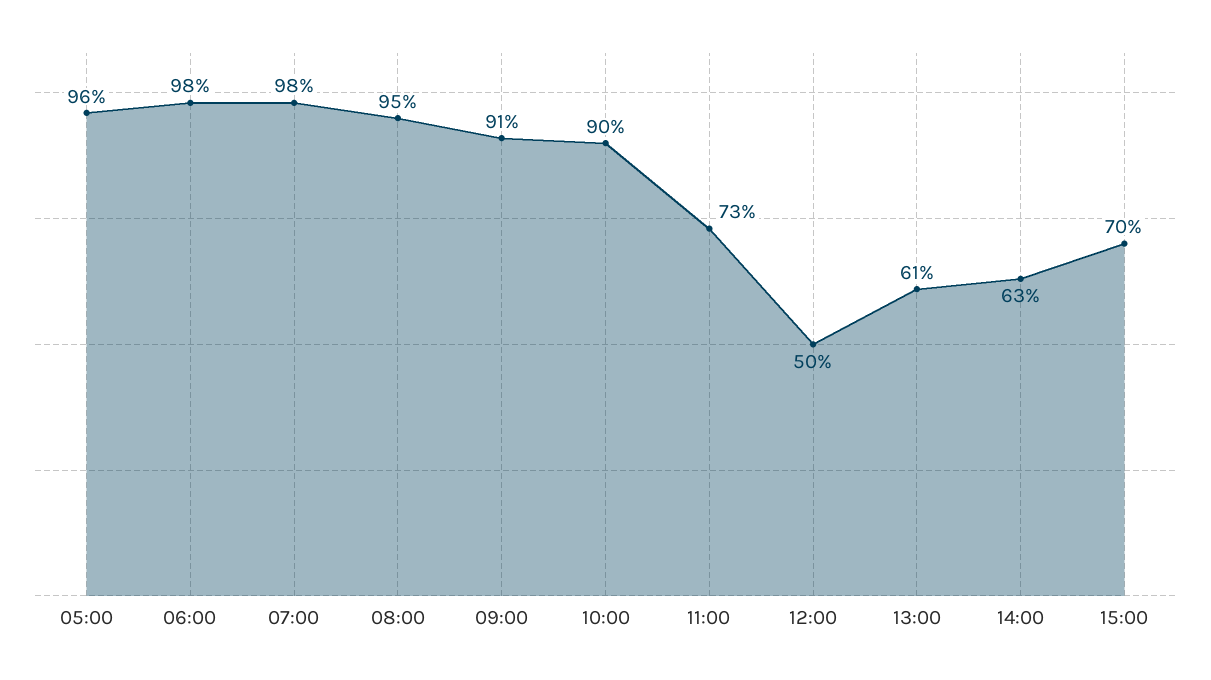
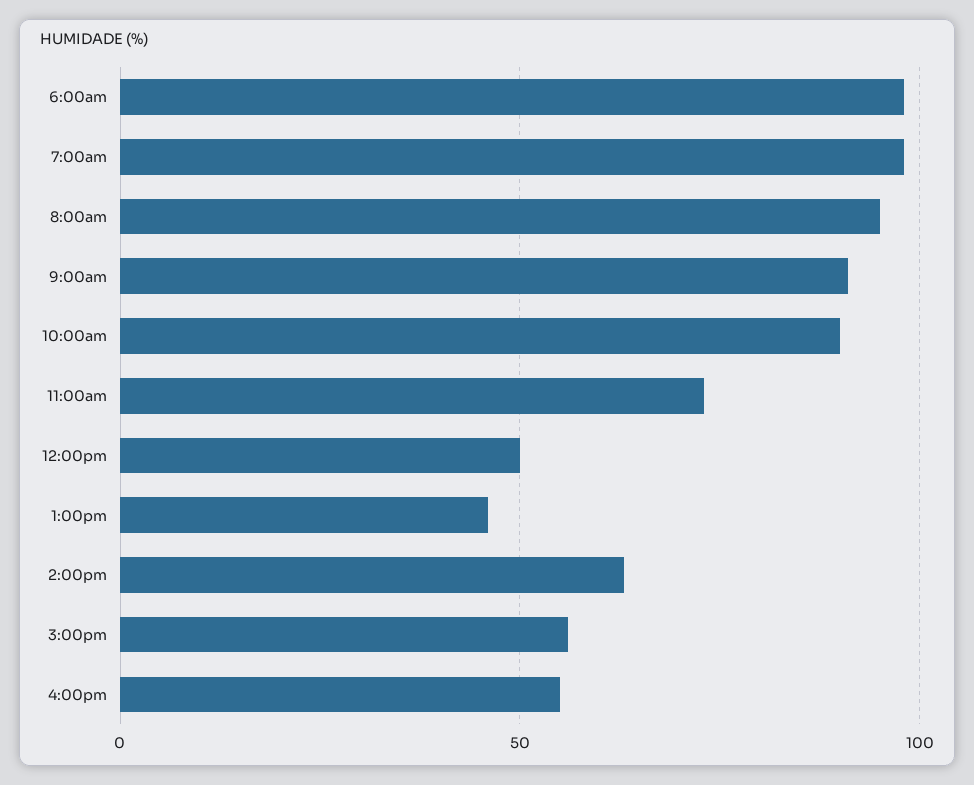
05:00: 96 -> none
13:00: 61 -> 45
15:00: 70 -> 55
4:00pm: none -> 55

